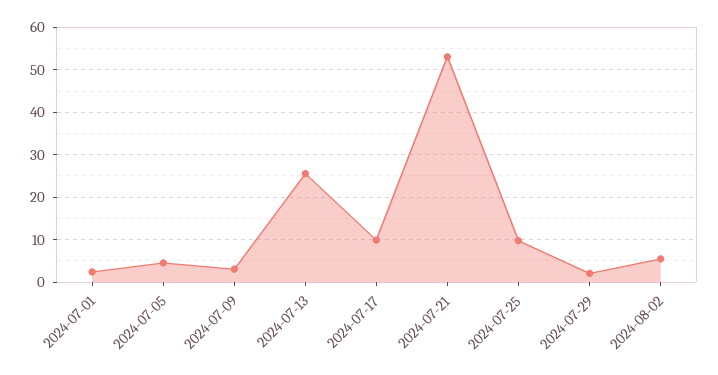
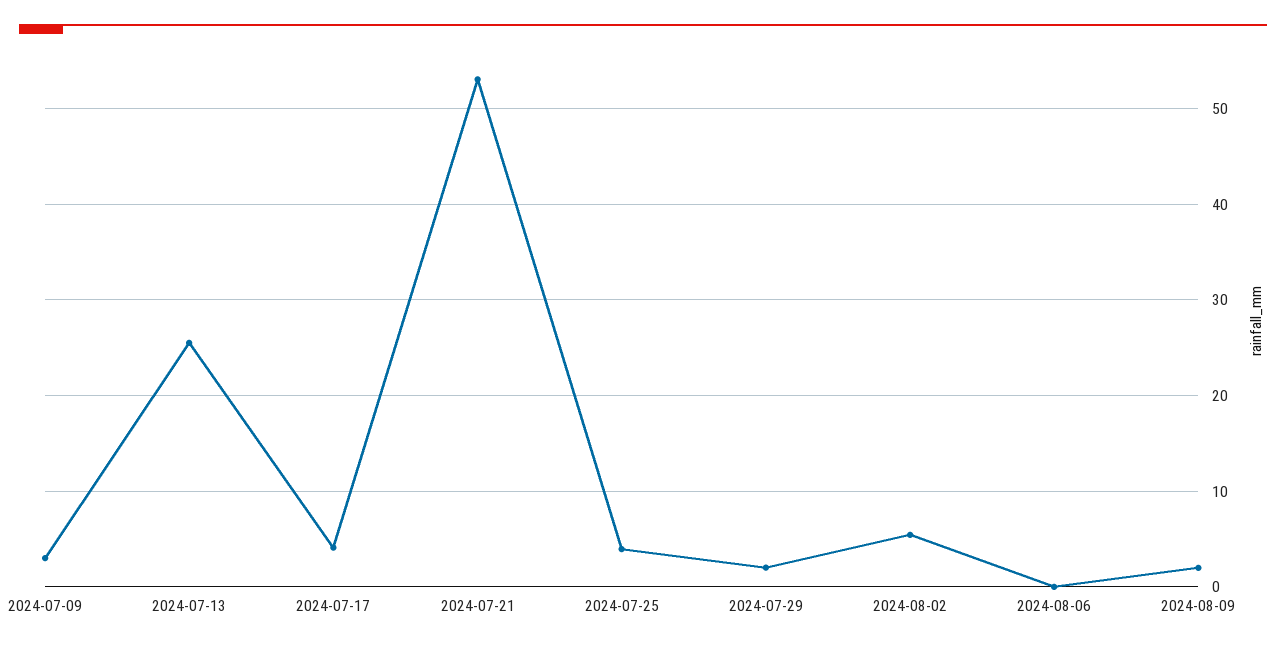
2024-07-01: 2 -> none
2024-07-05: 4 -> none
2024-07-17: 10 -> 4
2024-07-25: 10 -> 4
2024-08-06: none -> 0
2024-08-09: none -> 2

